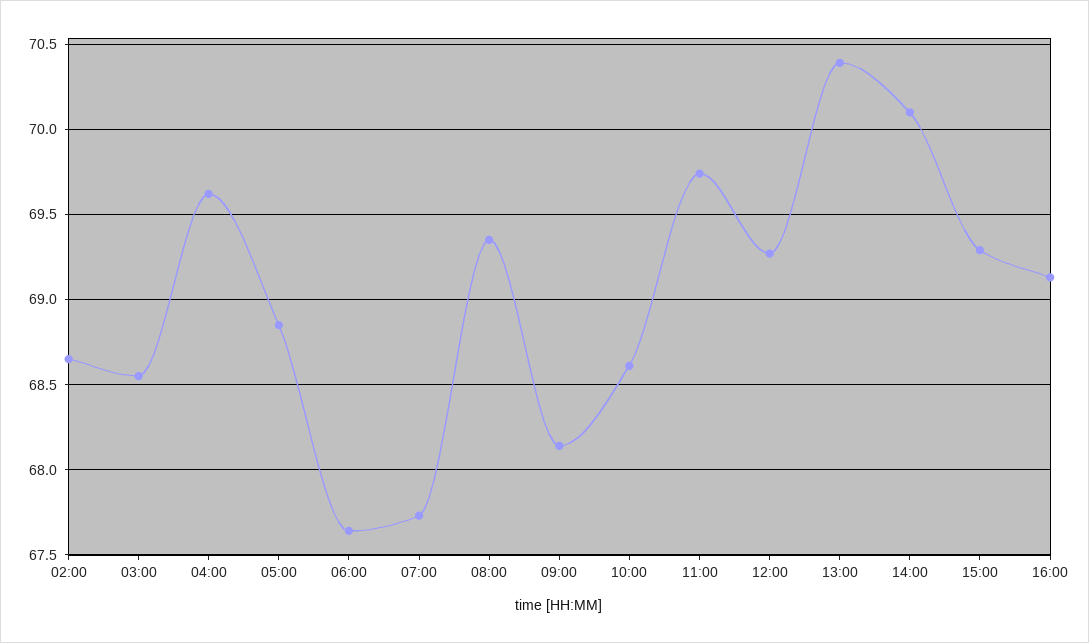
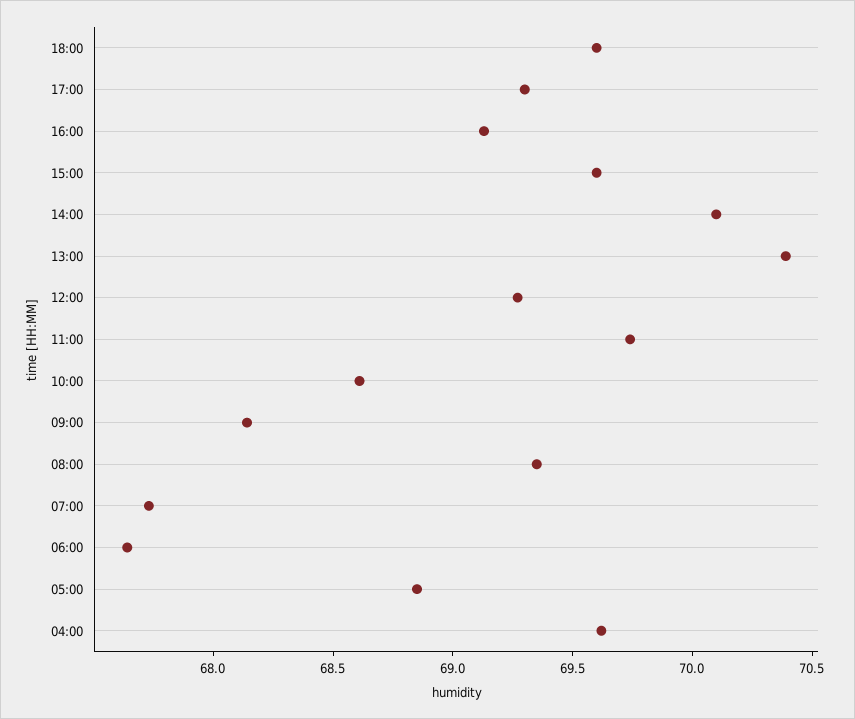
02:00: 68.65 -> none
03:00: 68.55 -> none
15:00: 69.3 -> 69.6
18:00: none -> 69.6
17:00: none -> 69.3

